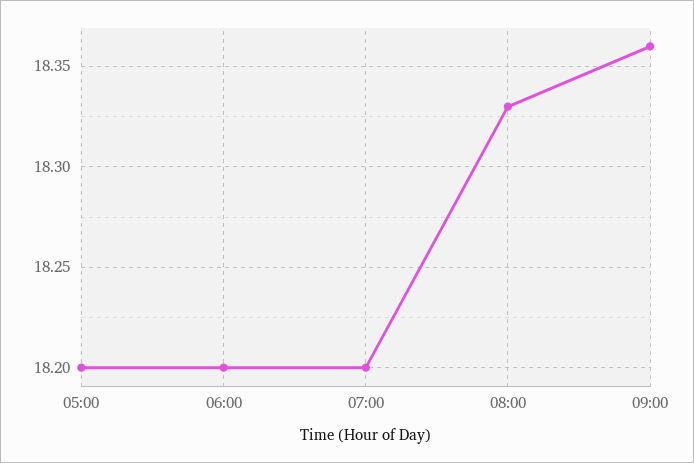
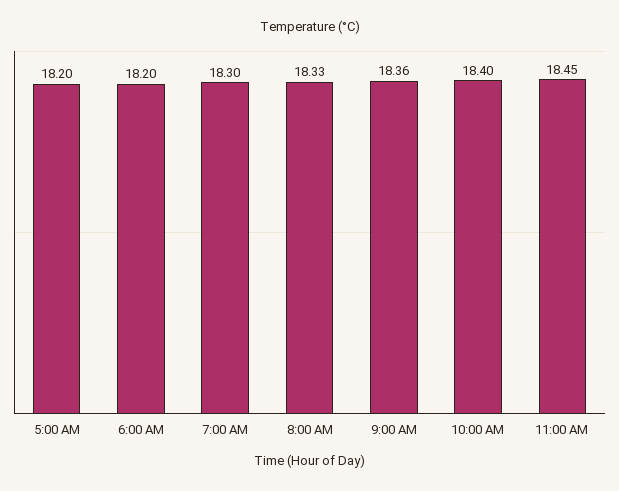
07:00: 18.2 -> 18.3
10:00 AM: none -> 18.4
11:00 AM: none -> 18.45

